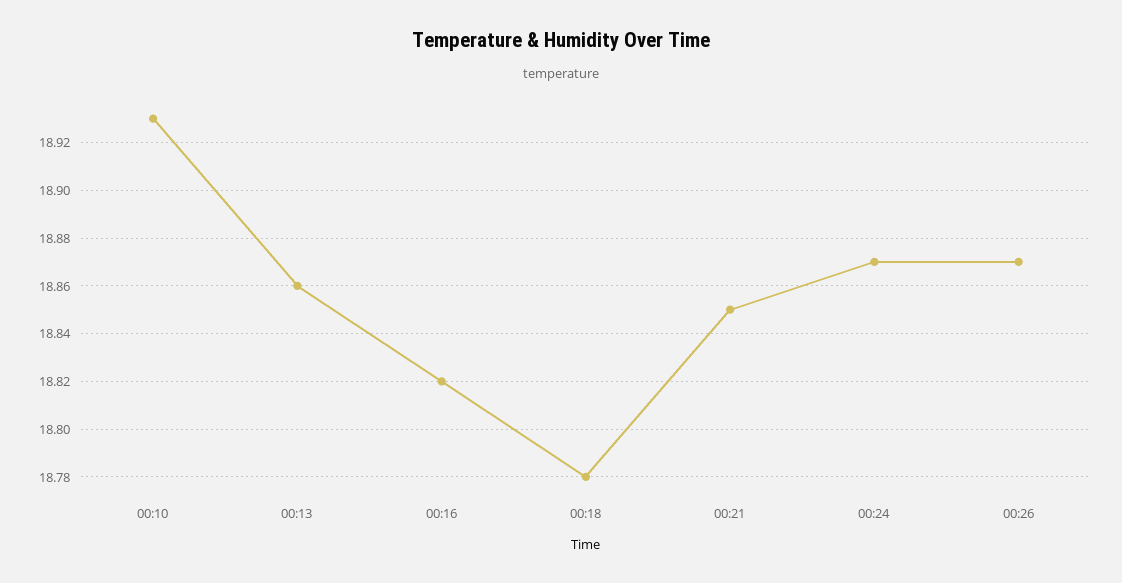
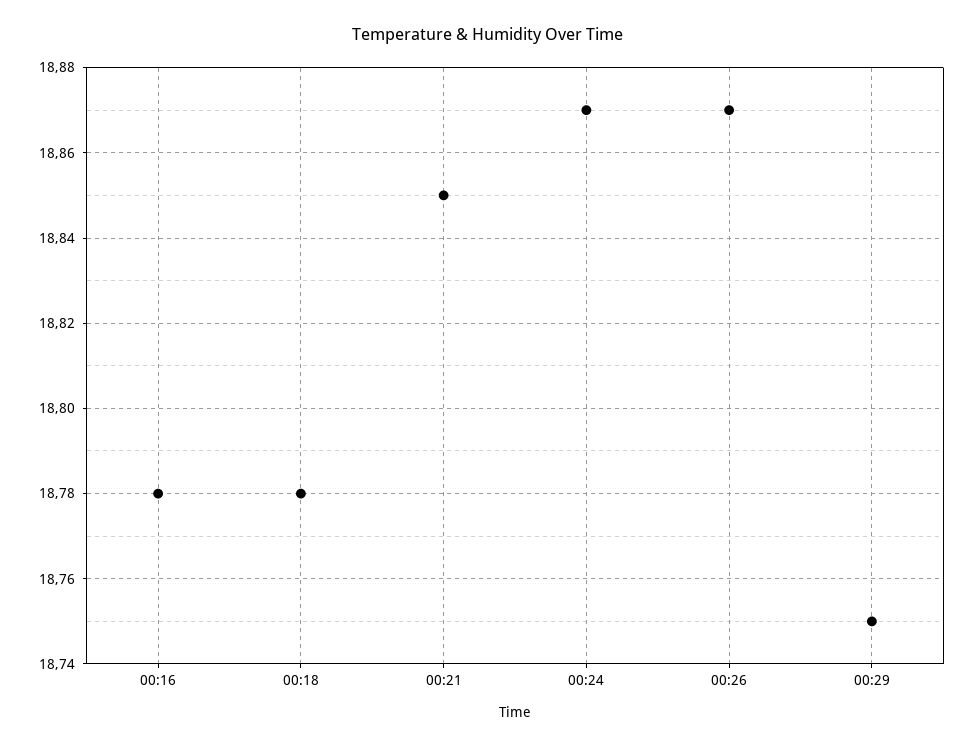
00:10: 18.93 -> none
00:13: 18.86 -> none
00:16: 18.82 -> 18.78
00:29: none -> 18.75

